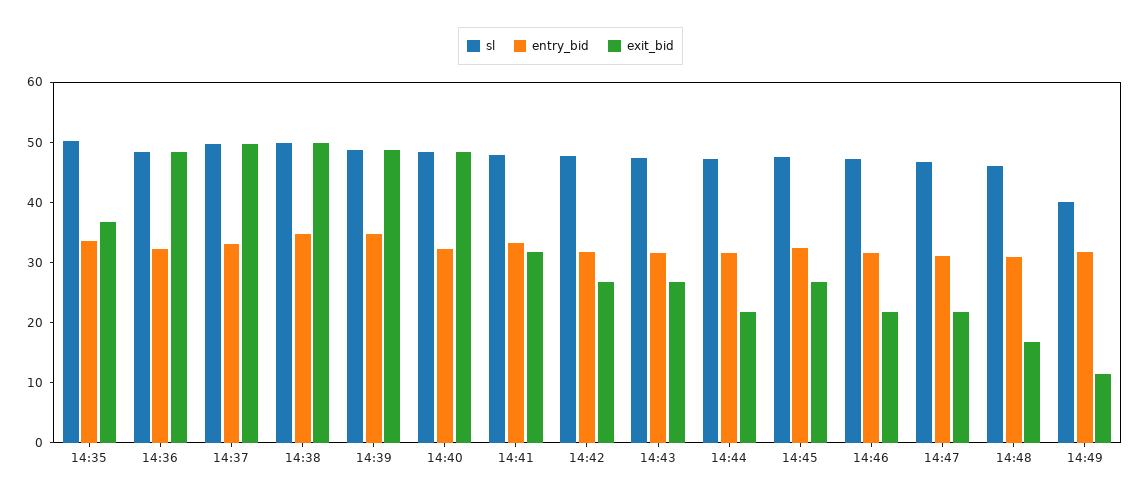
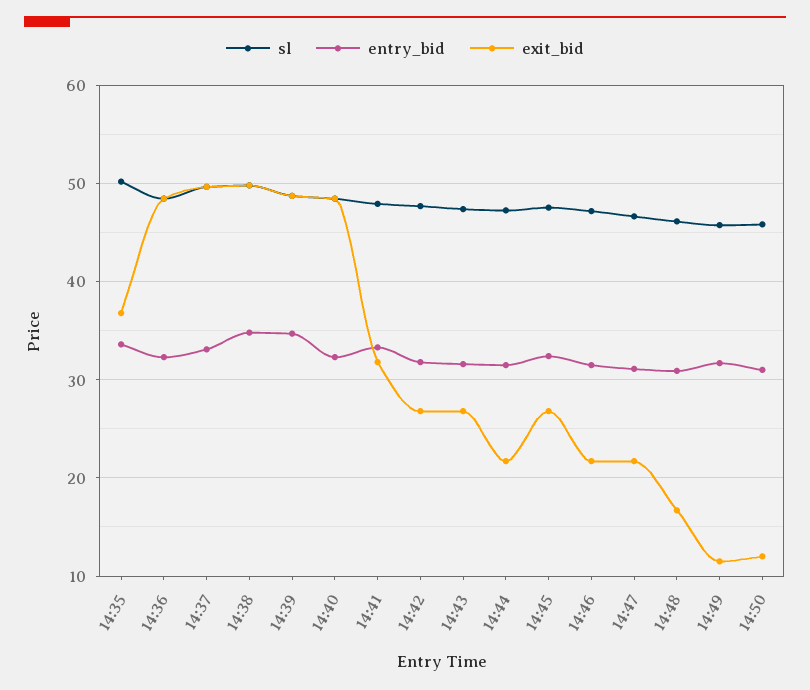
sl, 14:49: 40 -> 46
sl, 14:50: none -> 46
entry_bid, 14:50: none -> 31
exit_bid, 14:50: none -> 12

